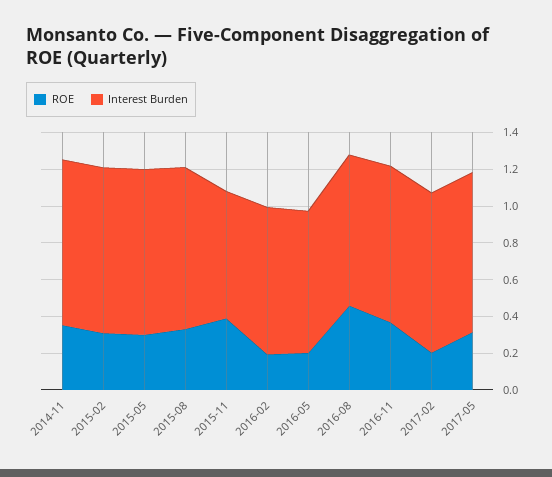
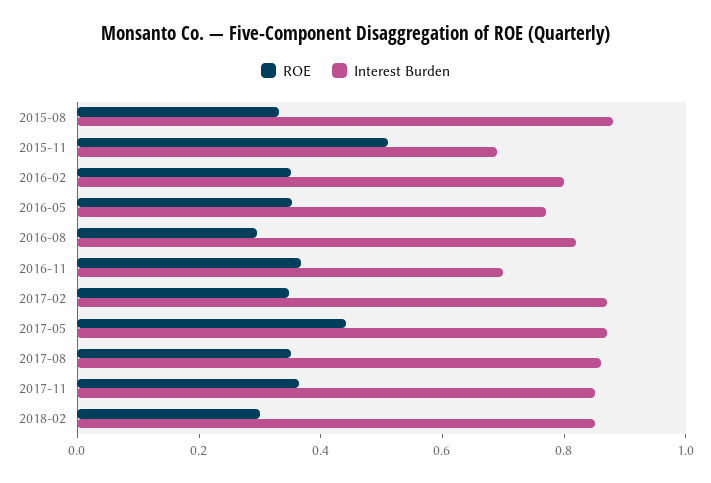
ROE, 2014-11: 0.35 -> none
Interest Burden, 2014-11: 0.9 -> none
ROE, 2015-02: 0.3 -> none
Interest Burden, 2015-02: 0.9 -> none
ROE, 2015-05: 0.3 -> none
Interest Burden, 2015-05: 0.9 -> none
ROE, 2015-11: 0.4 -> 0.5
ROE, 2016-02: 0.2 -> 0.35
ROE, 2016-05: 0.2 -> 0.35
ROE, 2016-08: 0.45 -> 0.3
Interest Burden, 2016-11: 0.85 -> 0.7
ROE, 2017-02: 0.2 -> 0.35
ROE, 2017-05: 0.3 -> 0.45
ROE, 2017-08: none -> 0.35
Interest Burden, 2017-08: none -> 0.85
ROE, 2017-11: none -> 0.35
Interest Burden, 2017-11: none -> 0.85
ROE, 2018-02: none -> 0.3
Interest Burden, 2018-02: none -> 0.85

